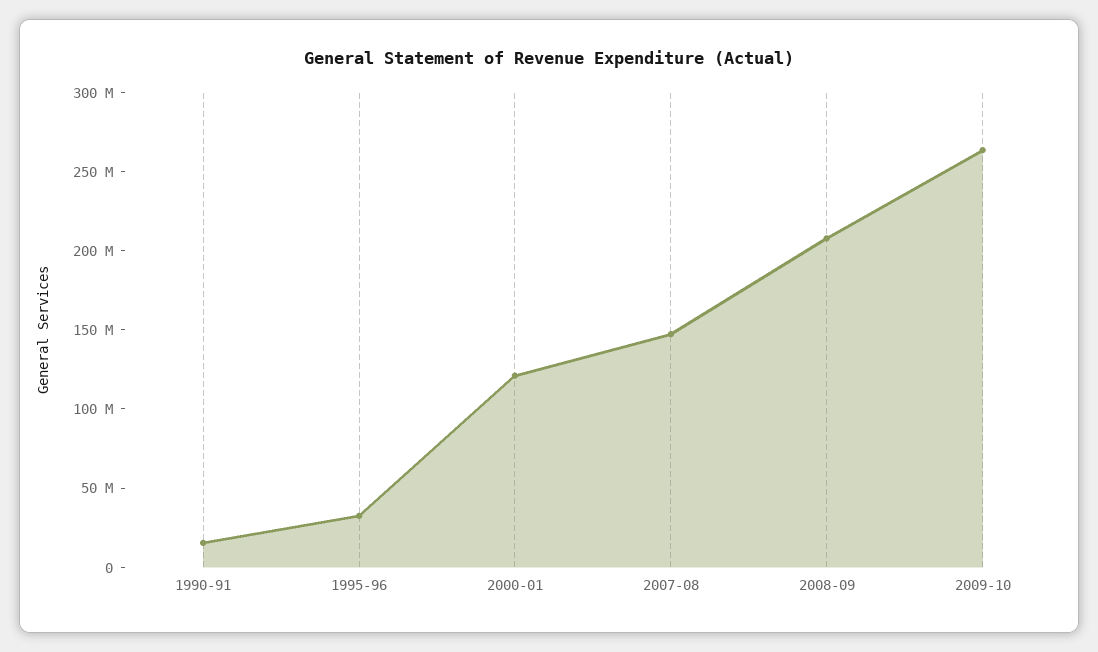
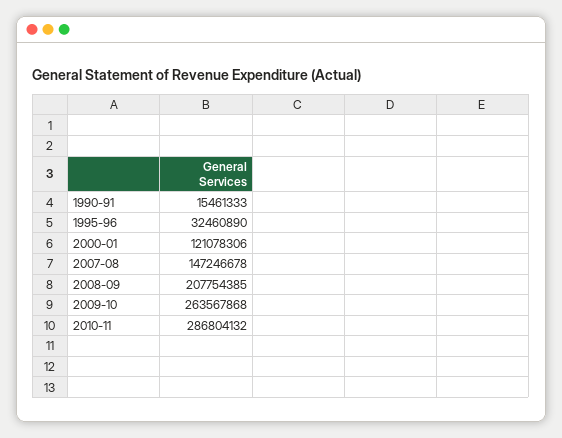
2010-11: none -> 286804132

